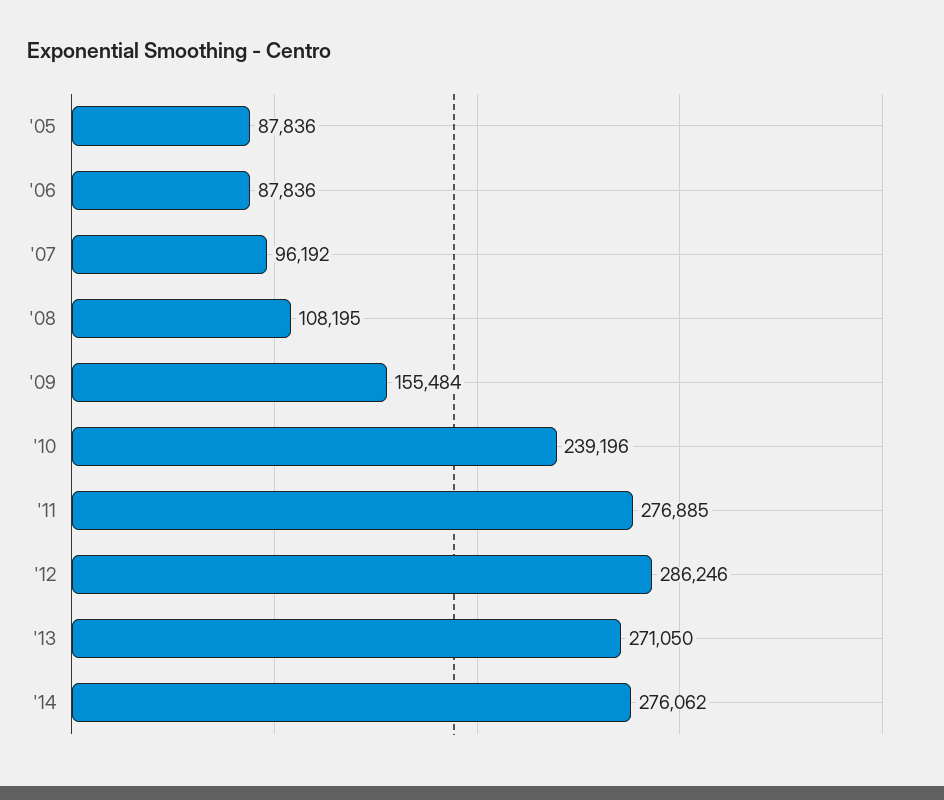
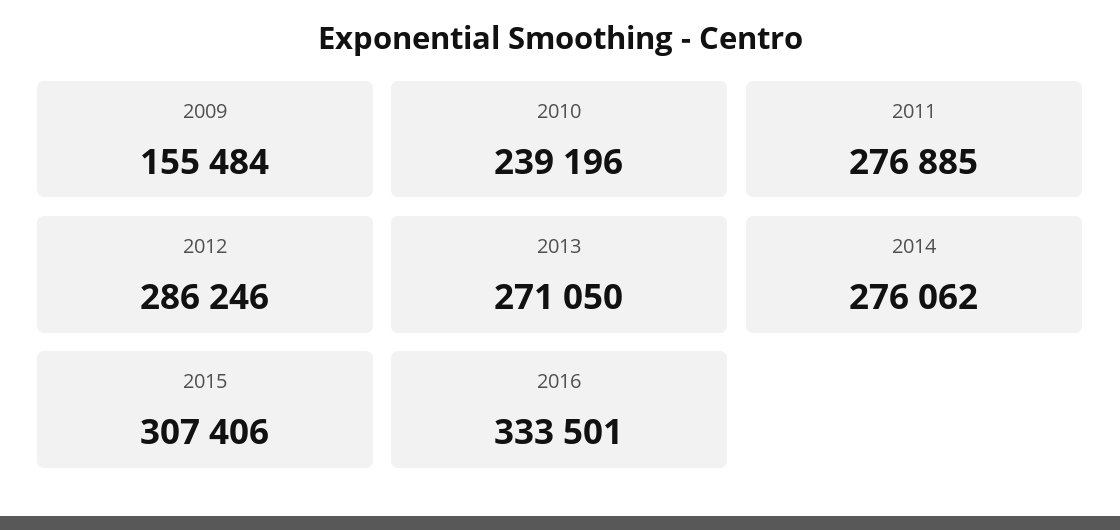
'05: 87836 -> none
'06: 87836 -> none
'07: 96192 -> none
'08: 108195 -> none
2015: none -> 307406
2016: none -> 333501

